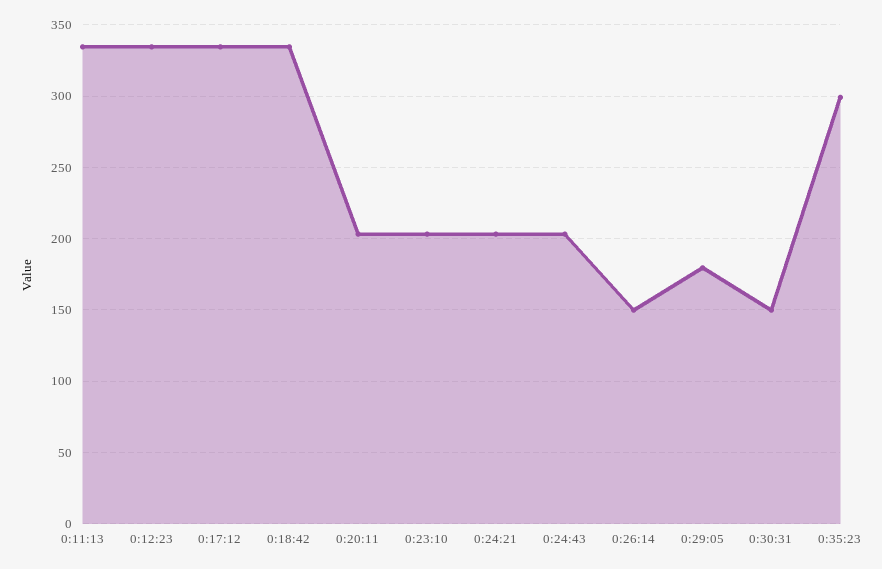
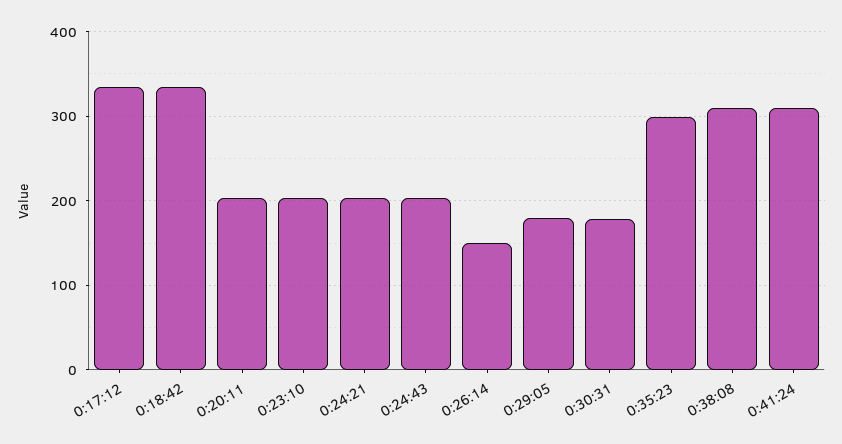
0:11:13: 335 -> none
0:12:23: 335 -> none
0:30:31: 150 -> 180
0:38:08: none -> 310
0:41:24: none -> 310

